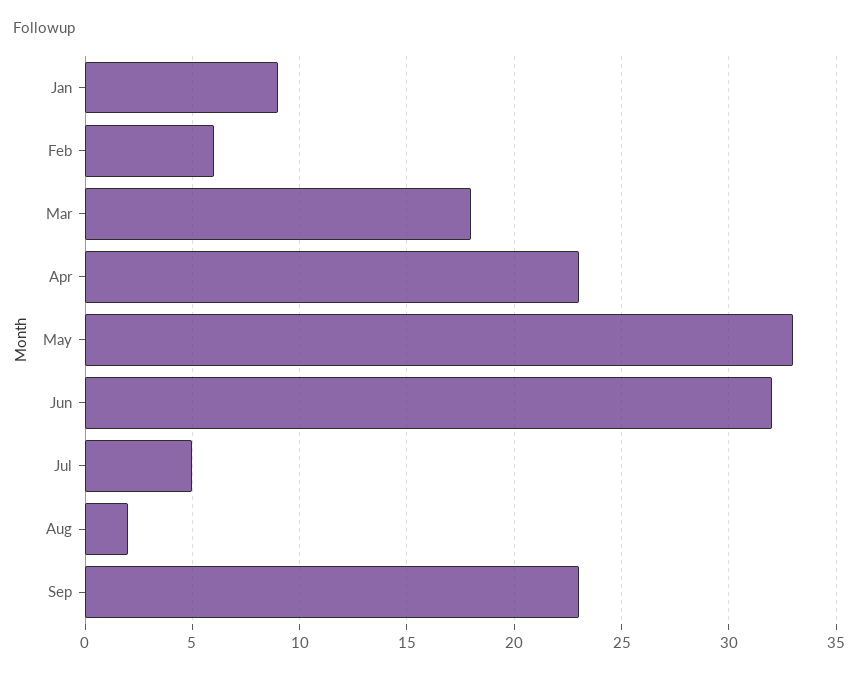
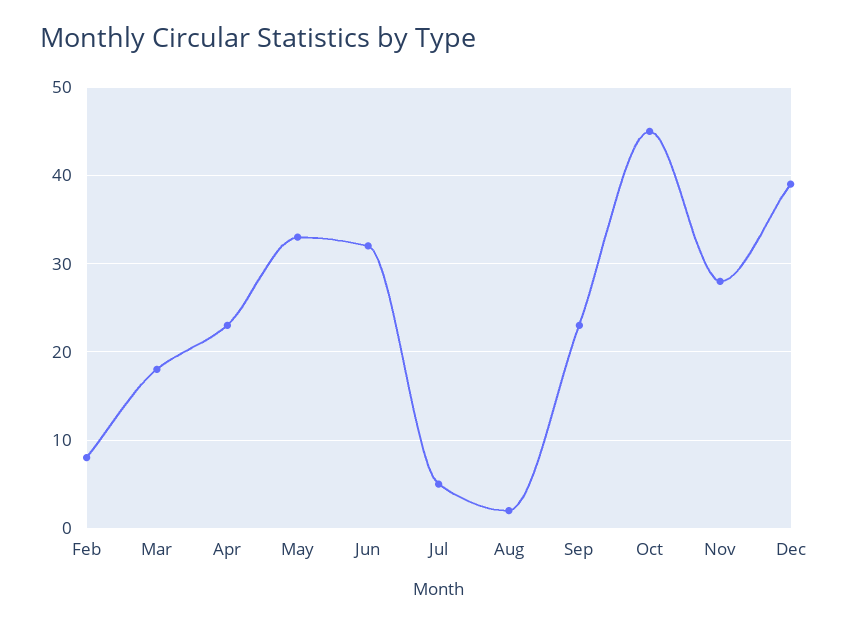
Jan: 9 -> none
Feb: 6 -> 8
Oct: none -> 45
Nov: none -> 28
Dec: none -> 39

